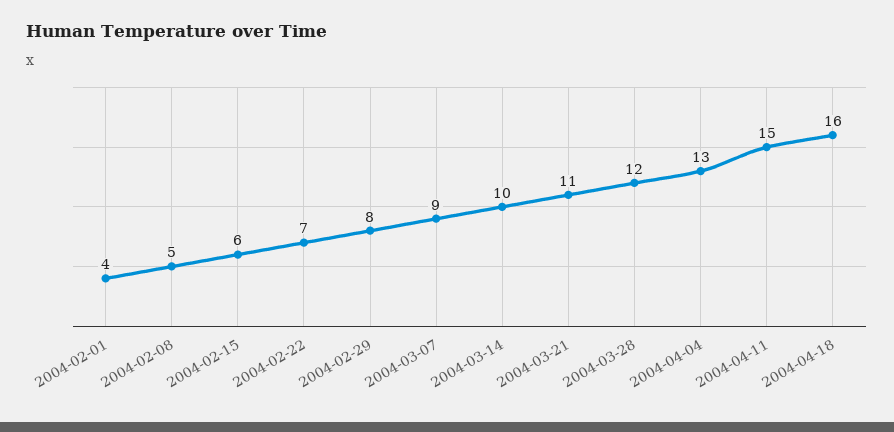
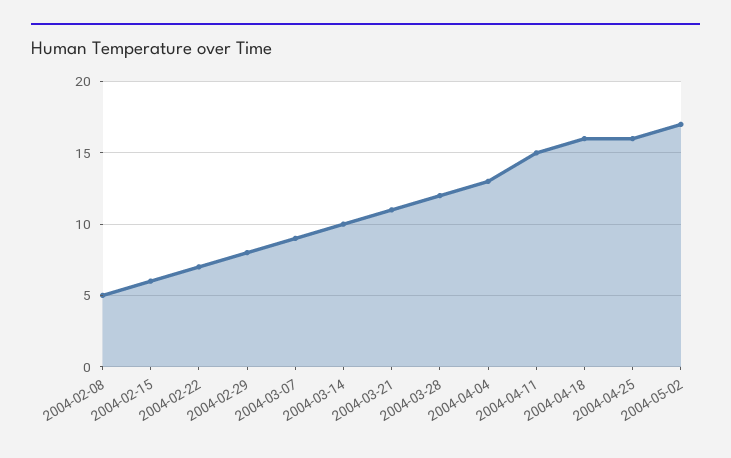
2004-02-01: 4 -> none
2004-04-25: none -> 16
2004-05-02: none -> 17

